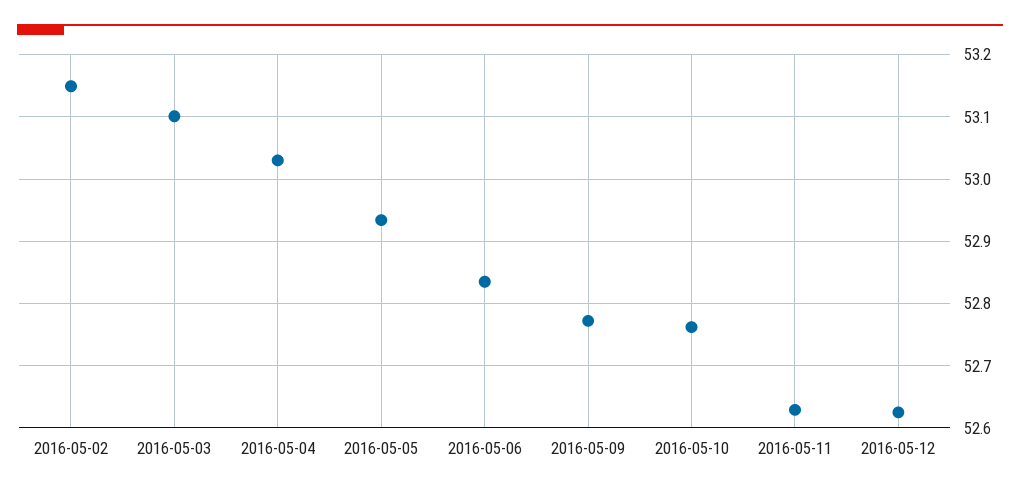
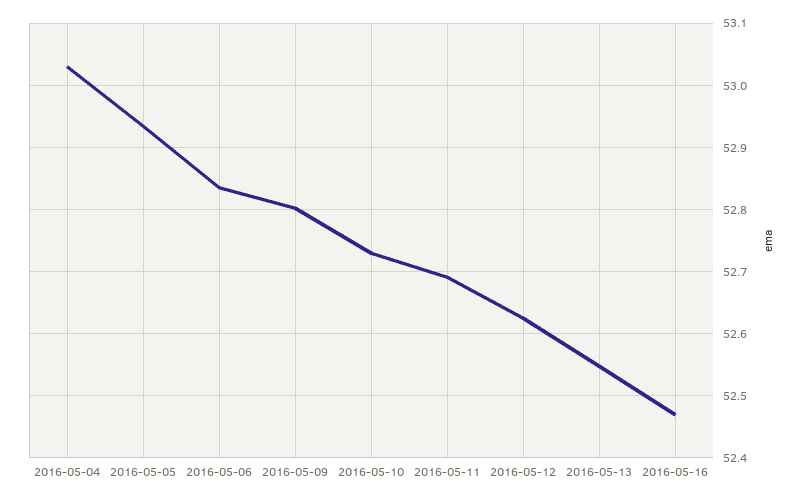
2016-05-02: 53.15 -> none
2016-05-03: 53.1 -> none
2016-05-09: 52.77 -> 52.8
2016-05-10: 52.76 -> 52.73
2016-05-11: 52.63 -> 52.69
2016-05-13: none -> 52.55
2016-05-16: none -> 52.47

